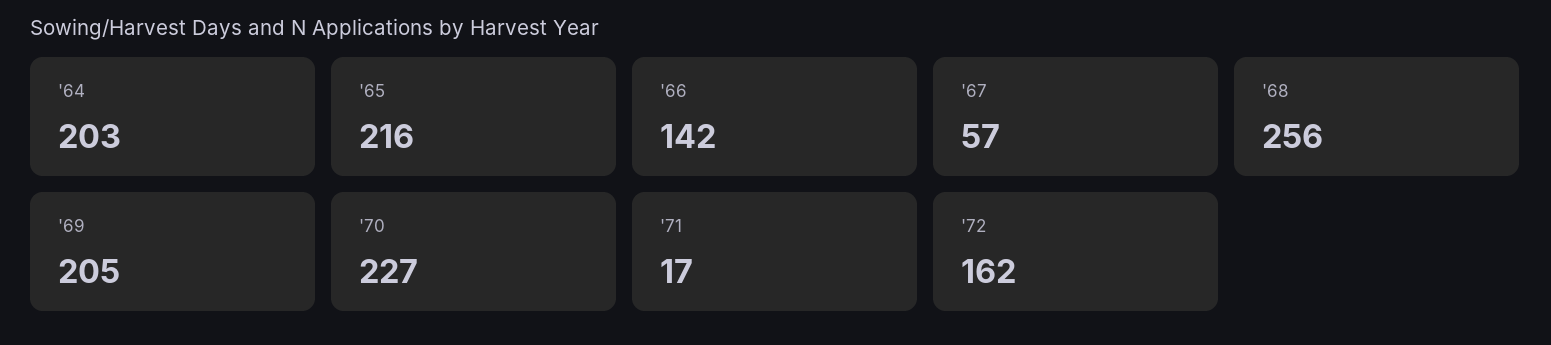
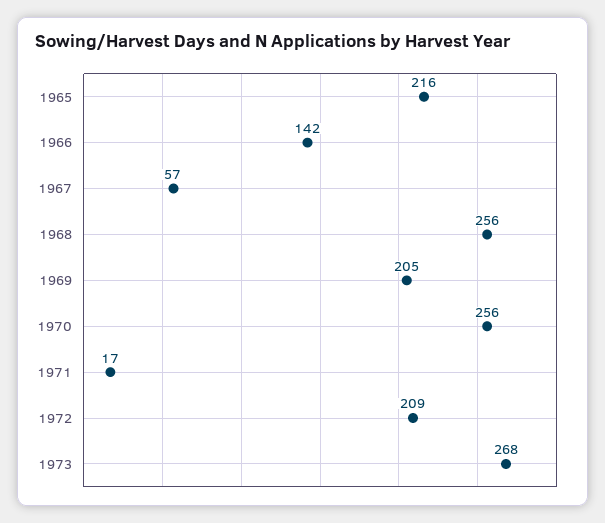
'64: 203 -> none
'70: 227 -> 256
'72: 162 -> 209
1973: none -> 268

